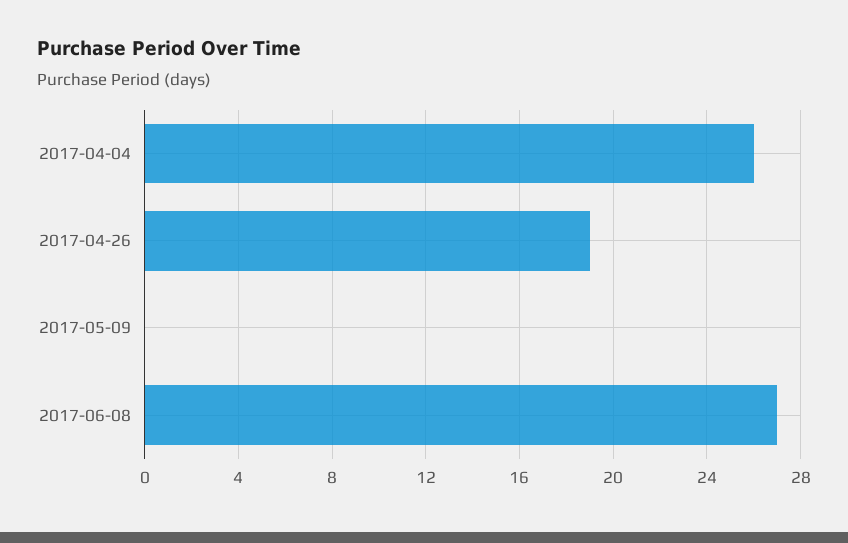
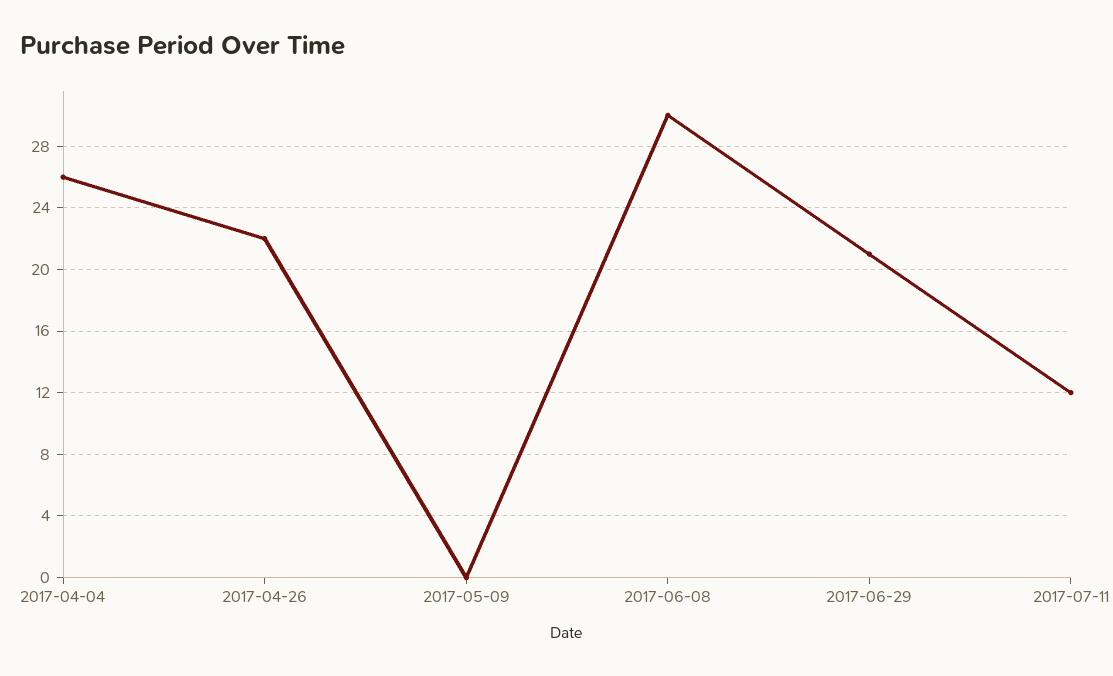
2017-04-26: 19 -> 22
2017-06-08: 27 -> 30
2017-06-29: none -> 21
2017-07-11: none -> 12

